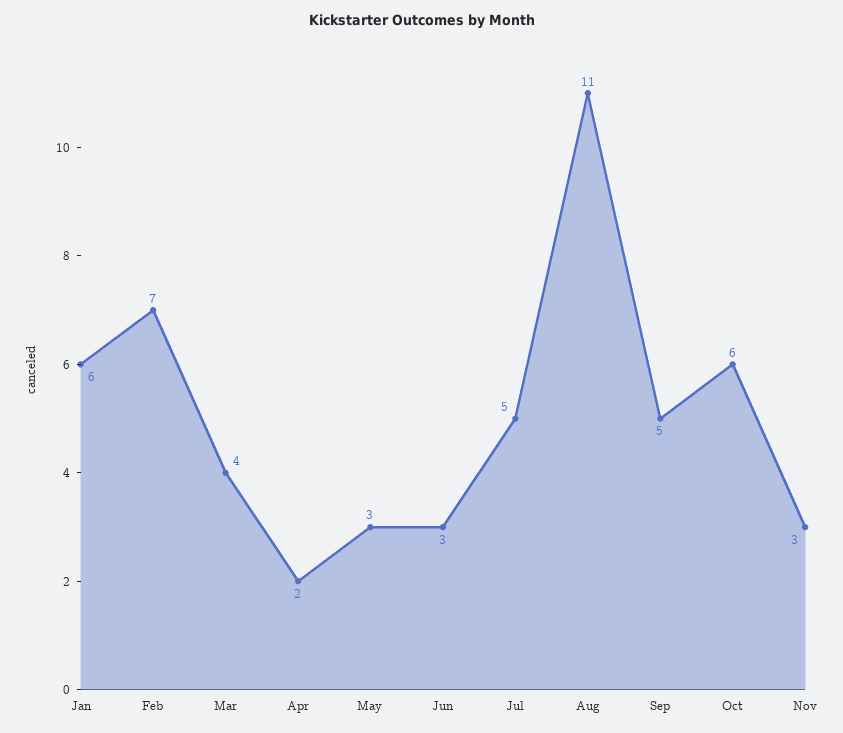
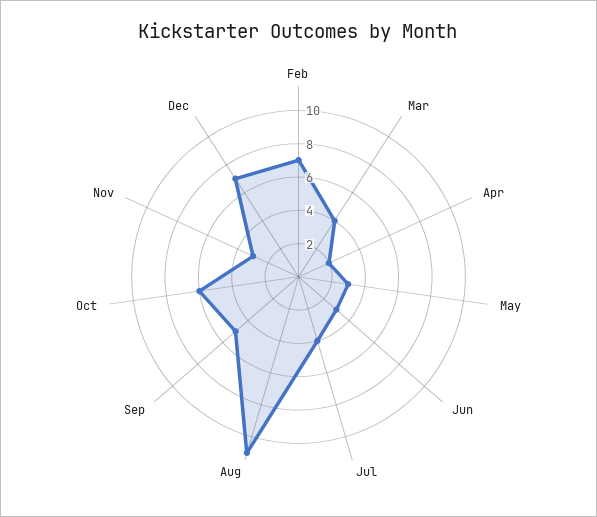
Jan: 6 -> none
Jul: 5 -> 4
Dec: none -> 7

